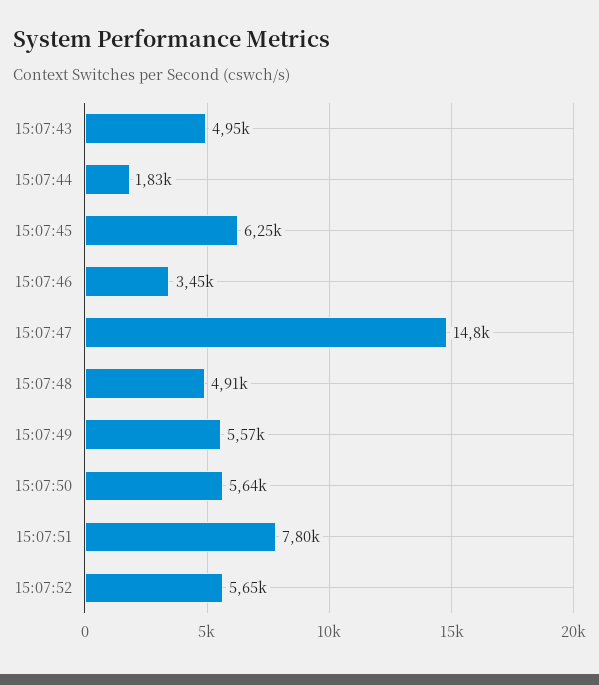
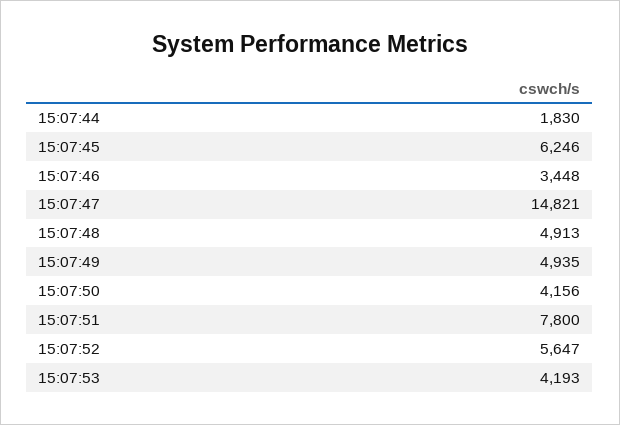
15:07:43: 4950 -> none
15:07:49: 5570 -> 4935
15:07:50: 5640 -> 4156
15:07:53: none -> 4193

